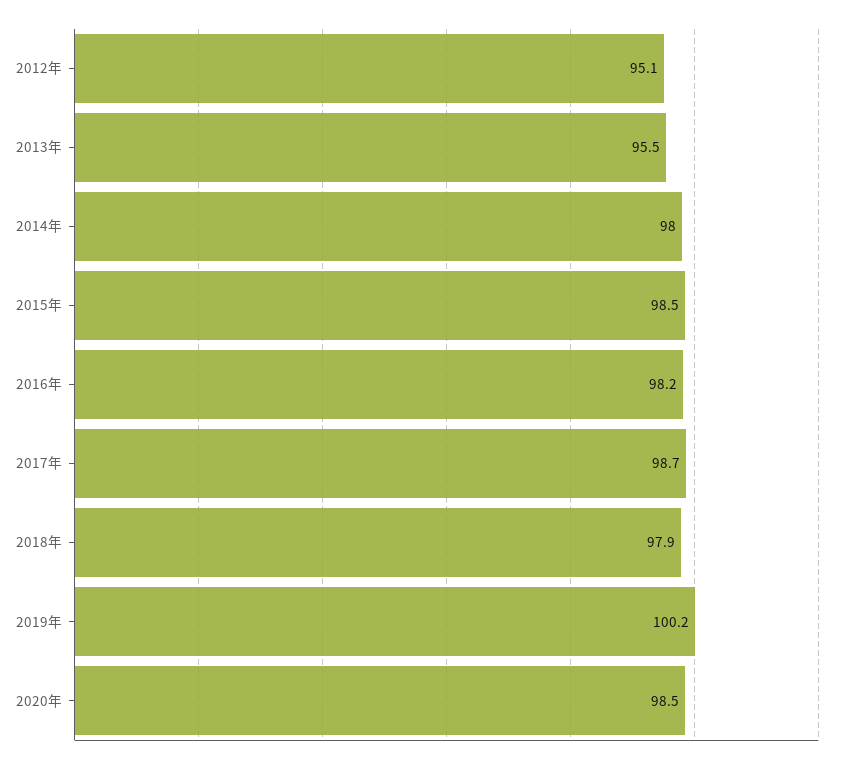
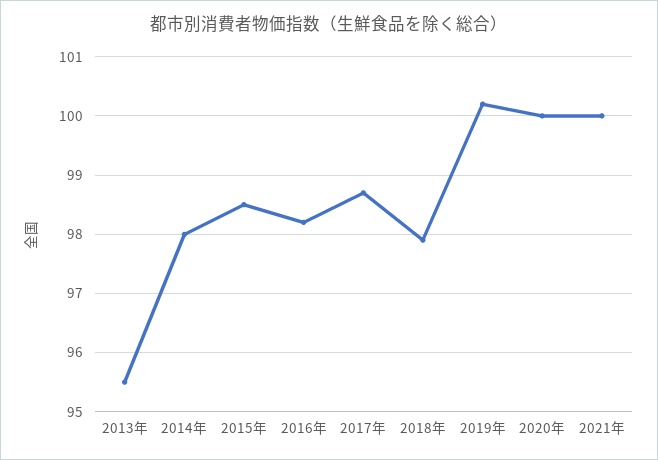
2012年: 95.1 -> none
2020年: 98.5 -> 100
2021年: none -> 100

